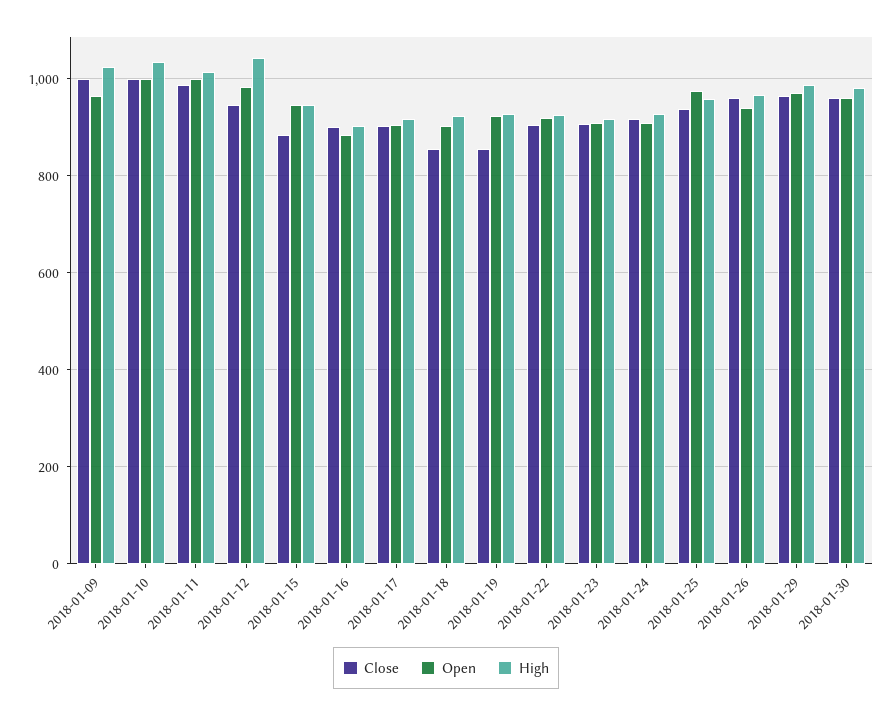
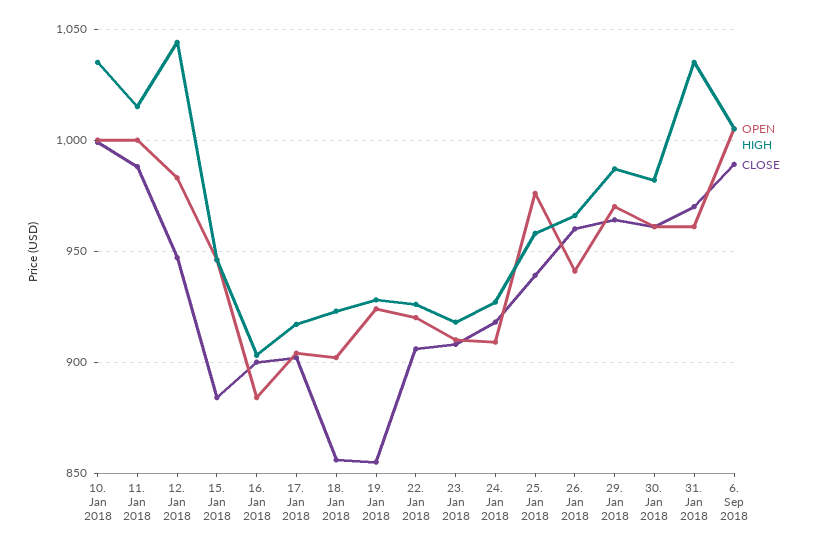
Close, 2018-01-09: 1000 -> none
Open, 2018-01-09: 960 -> none
High, 2018-01-09: 1020 -> none
Open, 31. Jan 2018: none -> 960
High, 31. Jan 2018: none -> 1035
Close, 31. Jan 2018: none -> 970
Open, 6. Sep 2018: none -> 1005
High, 6. Sep 2018: none -> 1005
Close, 6. Sep 2018: none -> 990

